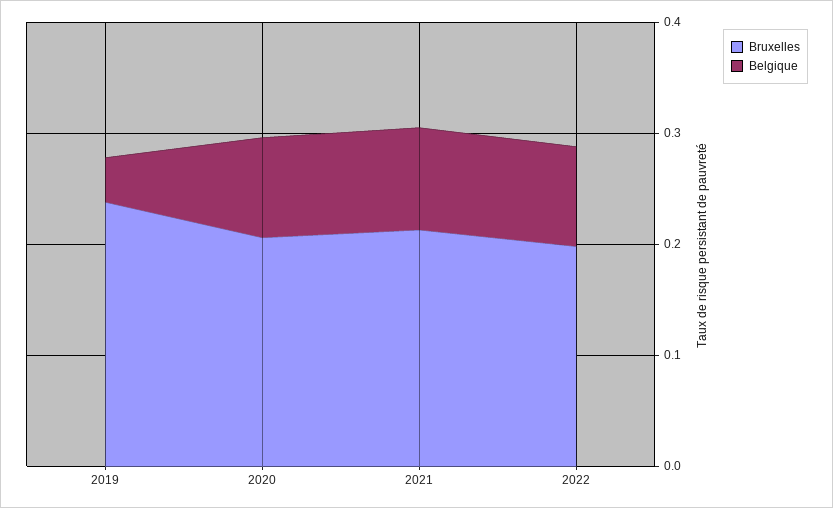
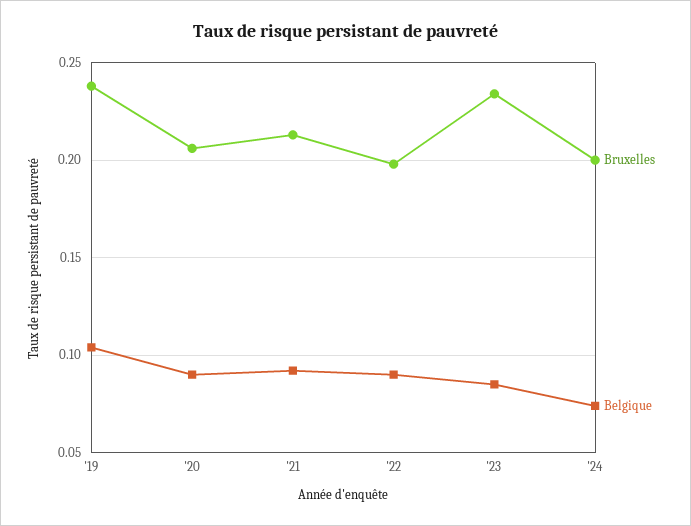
Belgique, 2019: 0.04 -> 0.105
Bruxelles, '23: none -> 0.235
Belgique, '23: none -> 0.085
Bruxelles, '24: none -> 0.2
Belgique, '24: none -> 0.075

